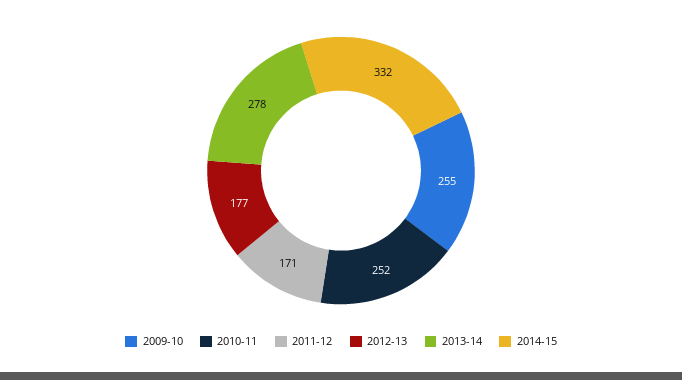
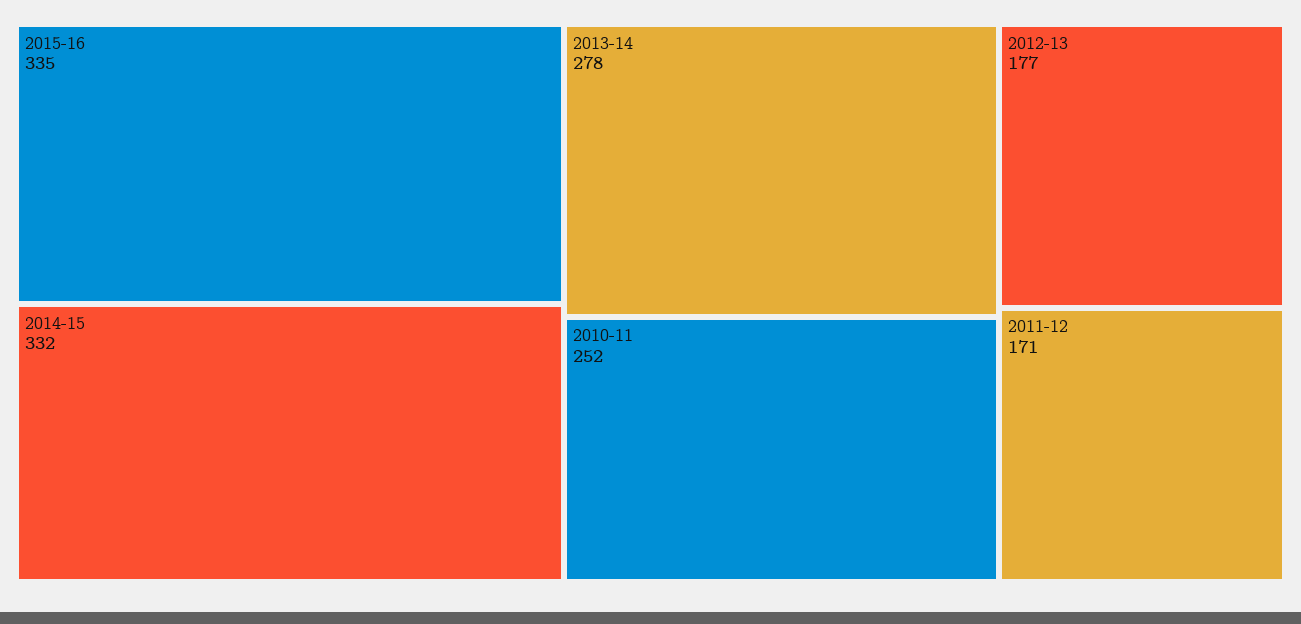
2009-10: 255 -> none
2015-16: none -> 335

